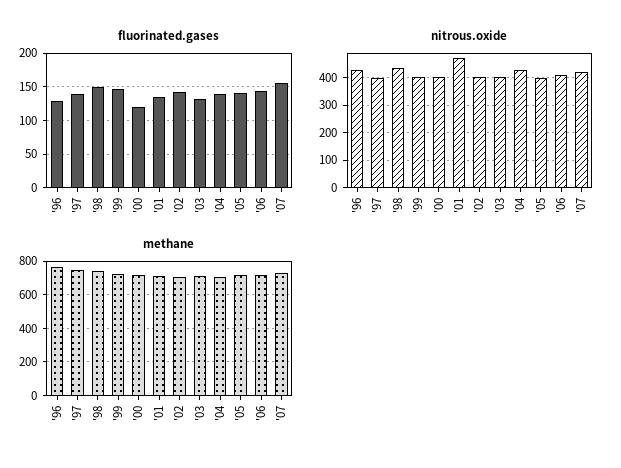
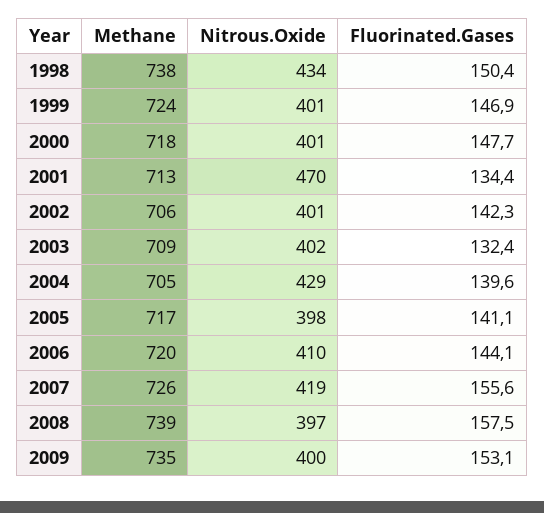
fluorinated.gases, '96: 130 -> none
fluorinated.gases, '97: 140 -> none
fluorinated.gases, '00: 120 -> 147.7
nitrous.oxide, '96: 425 -> none
nitrous.oxide, '97: 400 -> none
methane, '96: 750 -> none
methane, '97: 750 -> none
methane, 2008: none -> 739
nitrous.oxide, 2008: none -> 397
fluorinated.gases, 2008: none -> 157.5
methane, 2009: none -> 735
nitrous.oxide, 2009: none -> 400
fluorinated.gases, 2009: none -> 153.1

